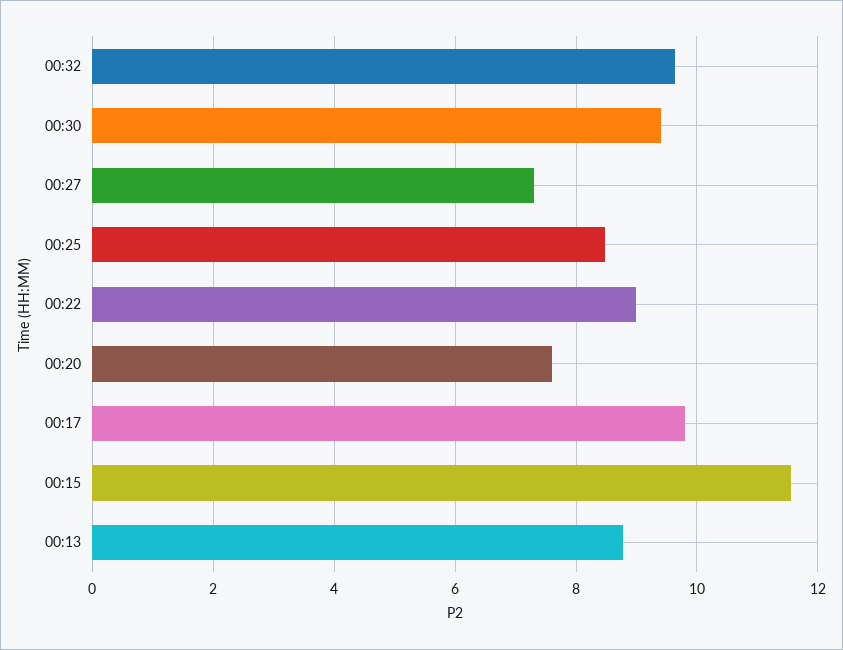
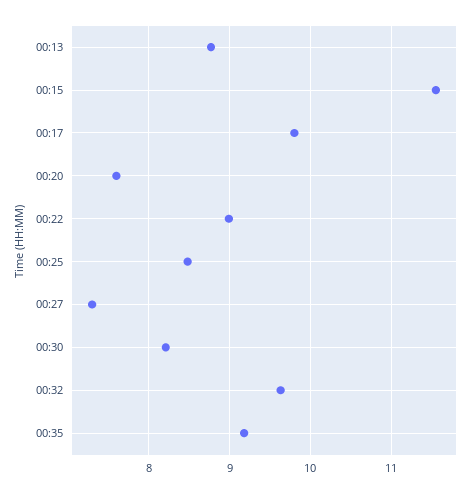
00:30: 9.4 -> 8.2
00:35: none -> 9.2

